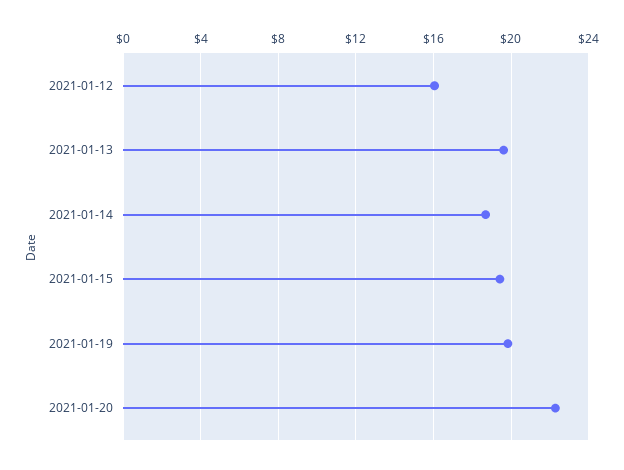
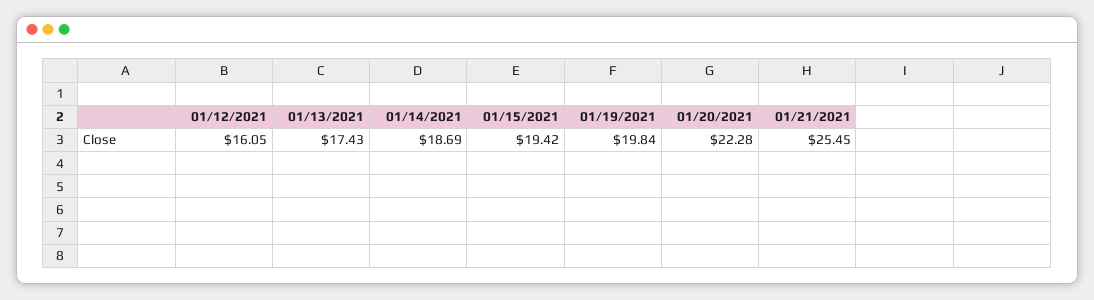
2021-01-13: 19.5 -> 17.43
01/21/2021: none -> 25.45

